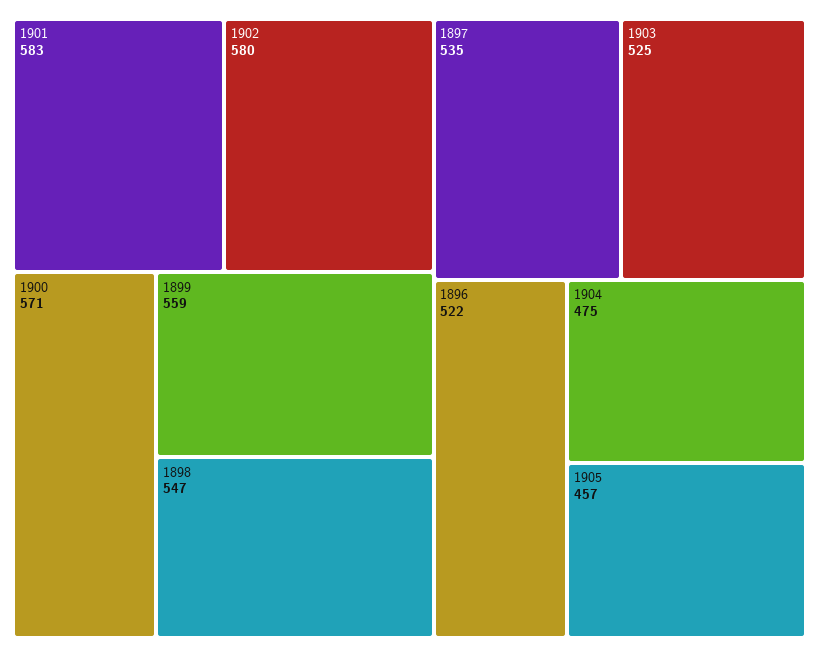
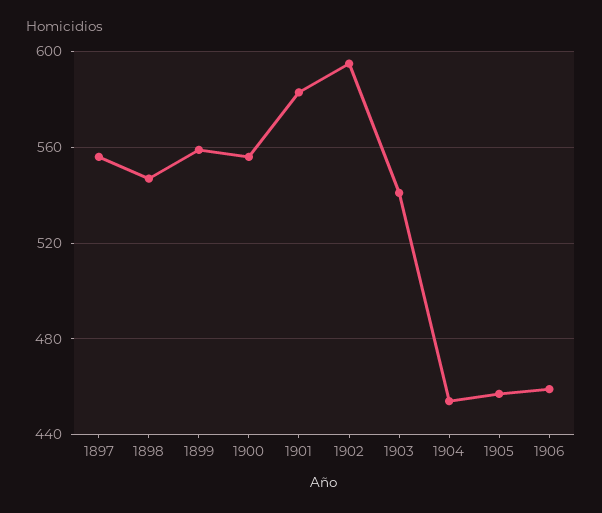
1902: 580 -> 595
1900: 571 -> 555
1897: 535 -> 555
1903: 525 -> 540
1896: 522 -> none
1904: 475 -> 455
1906: none -> 460

